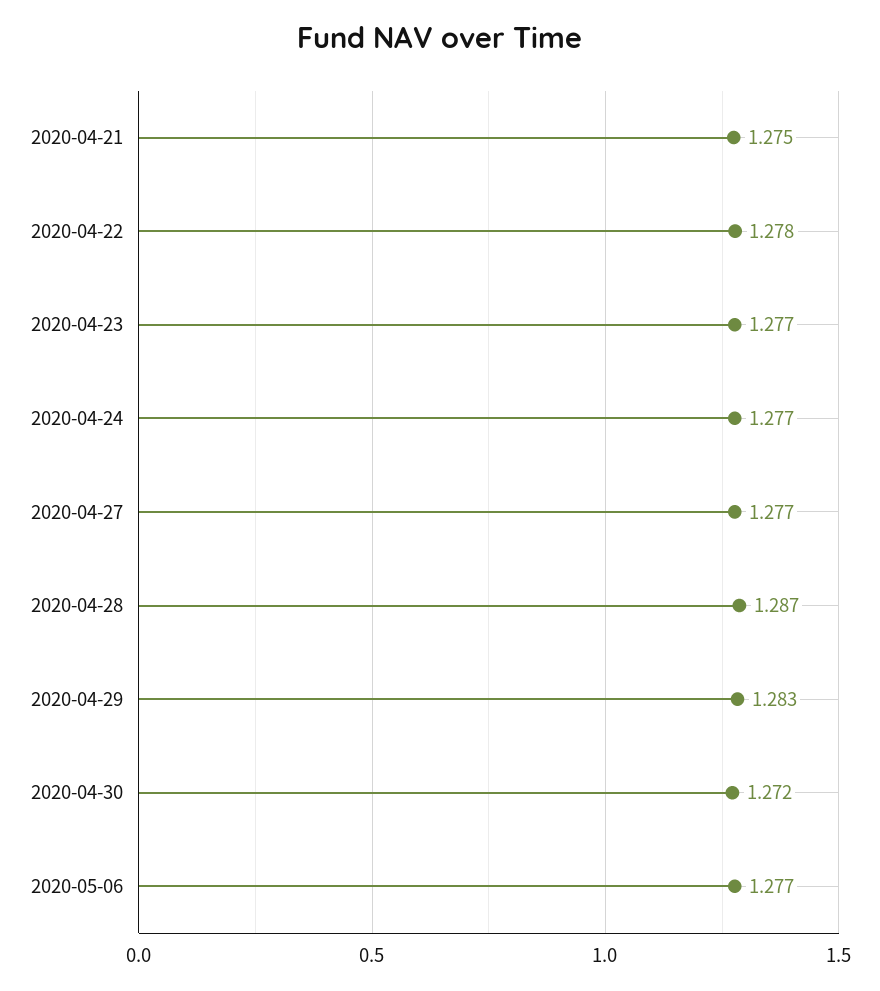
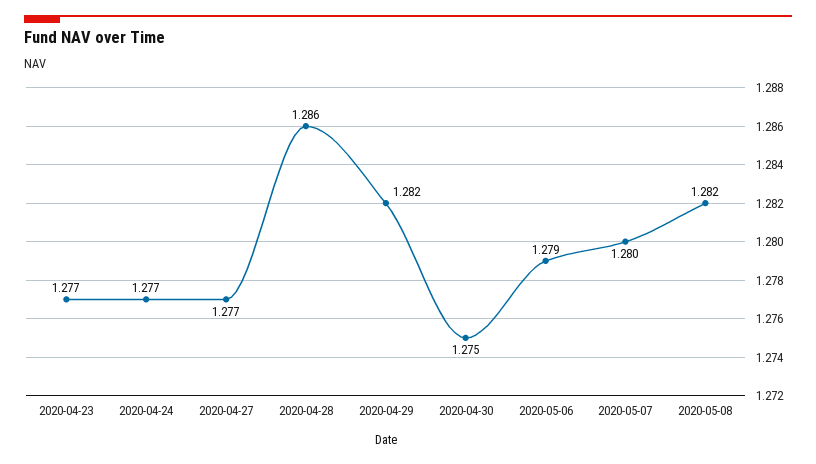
2020-04-21: 1.275 -> none
2020-04-22: 1.278 -> none
2020-04-28: 1.287 -> 1.286
2020-04-29: 1.283 -> 1.282
2020-04-30: 1.272 -> 1.275
2020-05-06: 1.277 -> 1.279
2020-05-07: none -> 1.28
2020-05-08: none -> 1.282

